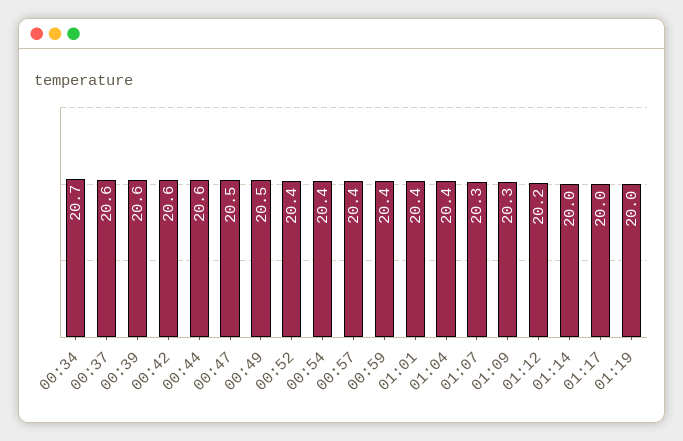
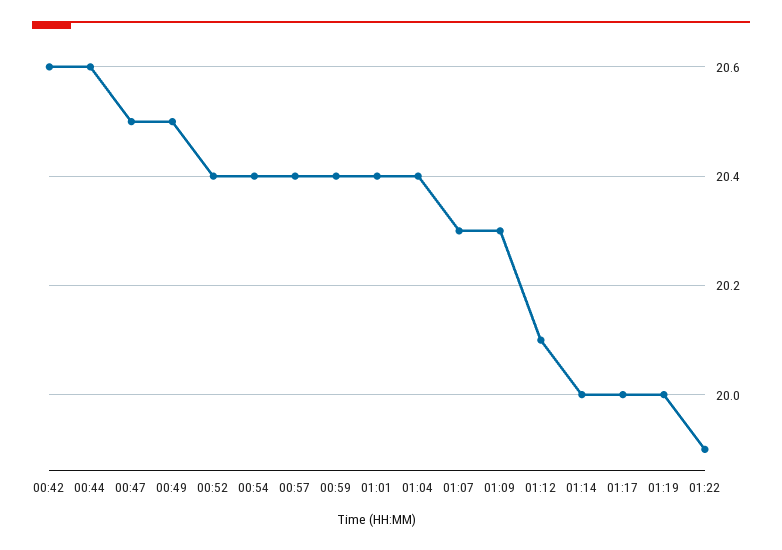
00:34: 20.7 -> none
00:37: 20.6 -> none
00:39: 20.6 -> none
01:12: 20.2 -> 20.1
01:22: none -> 19.9

